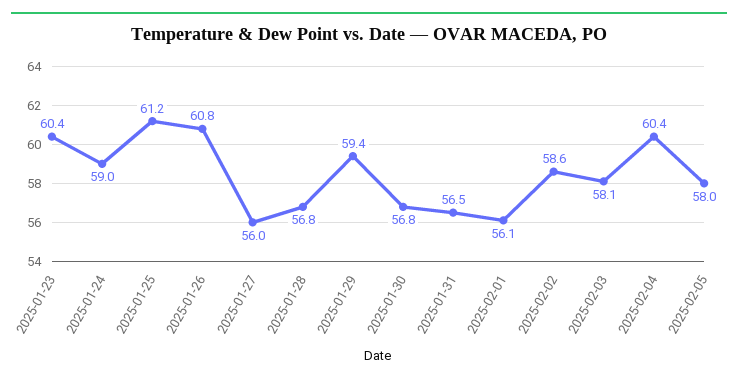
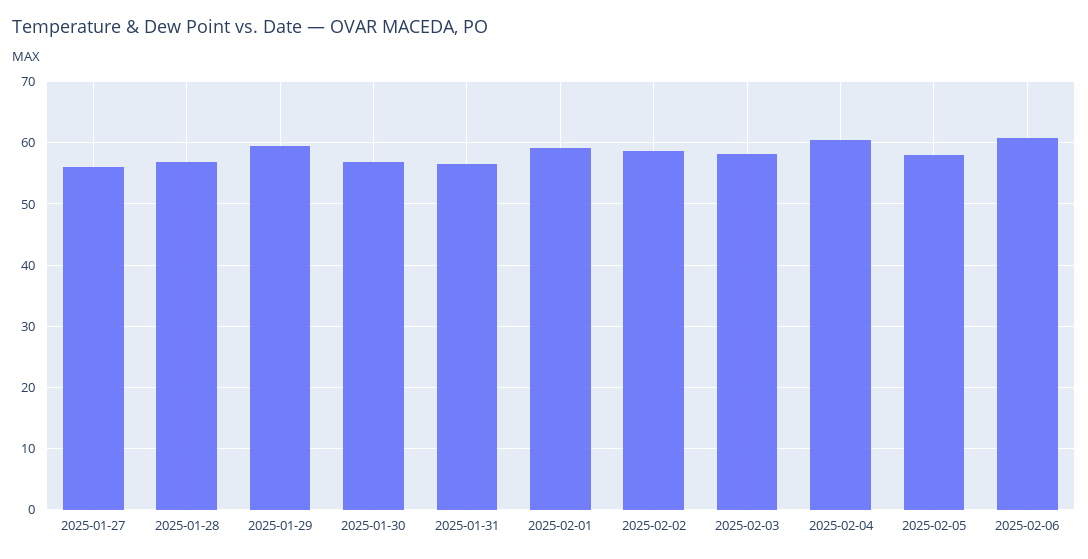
2025-01-23: 60.4 -> none
2025-01-24: 59 -> none
2025-01-25: 61.2 -> none
2025-01-26: 60.8 -> none
2025-02-01: 56.1 -> 59
2025-02-06: none -> 61

